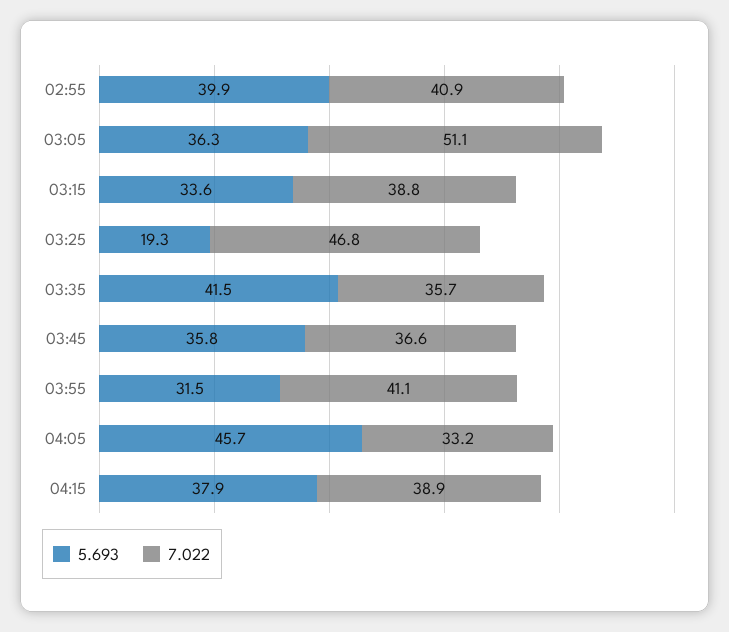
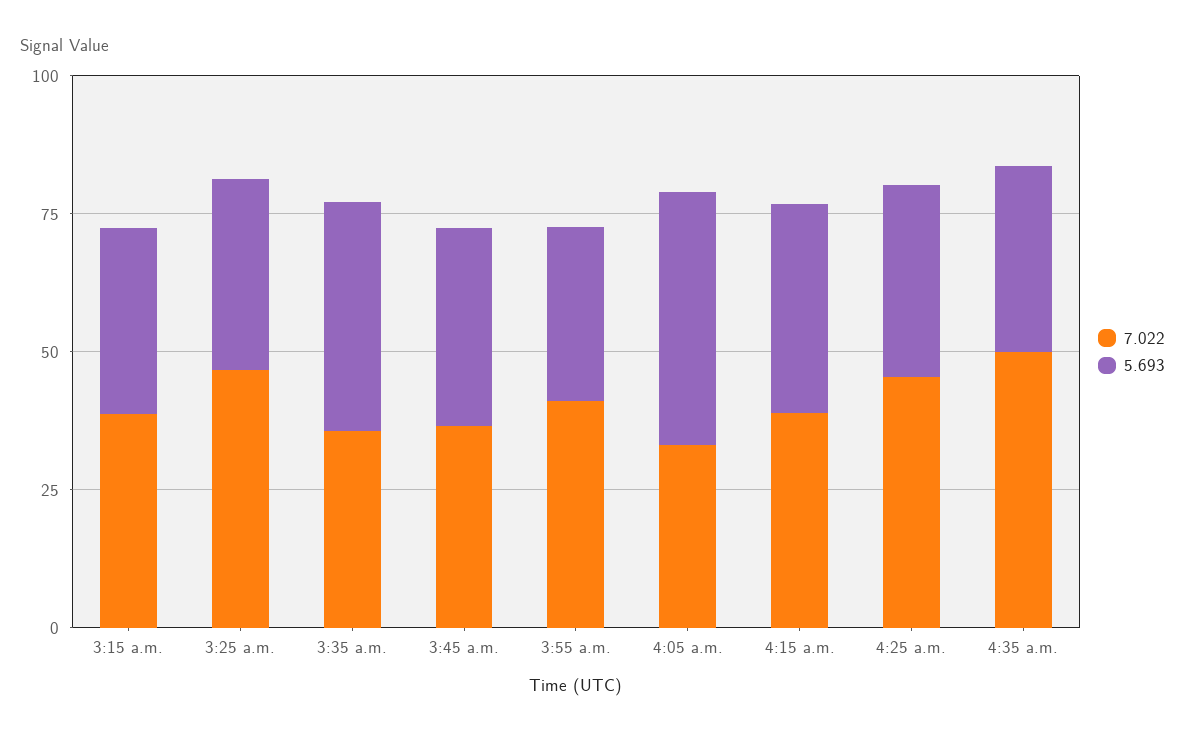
5.693, 02:55: 39.9 -> none
7.022, 02:55: 40.9 -> none
5.693, 03:05: 36.3 -> none
7.022, 03:05: 51.1 -> none
5.693, 03:25: 19.3 -> 35
7.022, 4:25 a.m.: none -> 45
5.693, 4:25 a.m.: none -> 35
7.022, 4:35 a.m.: none -> 50
5.693, 4:35 a.m.: none -> 35

